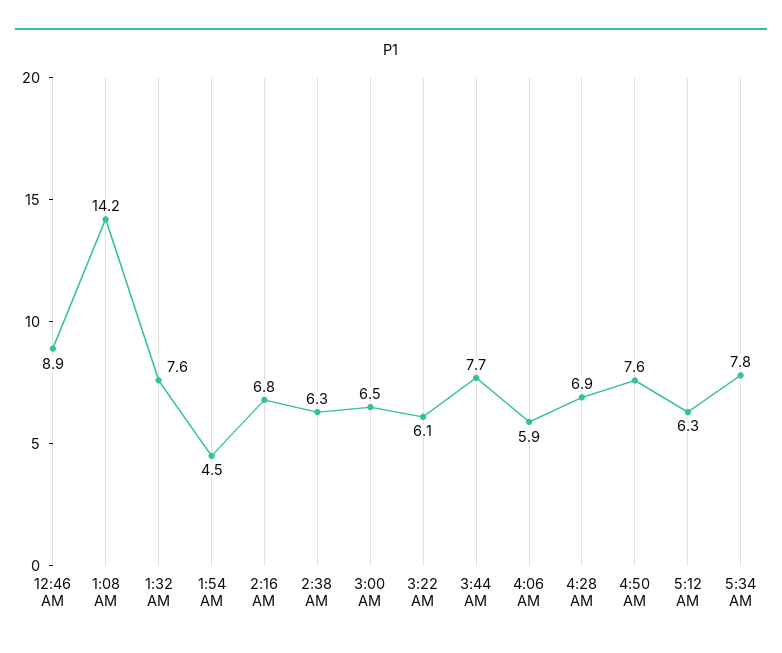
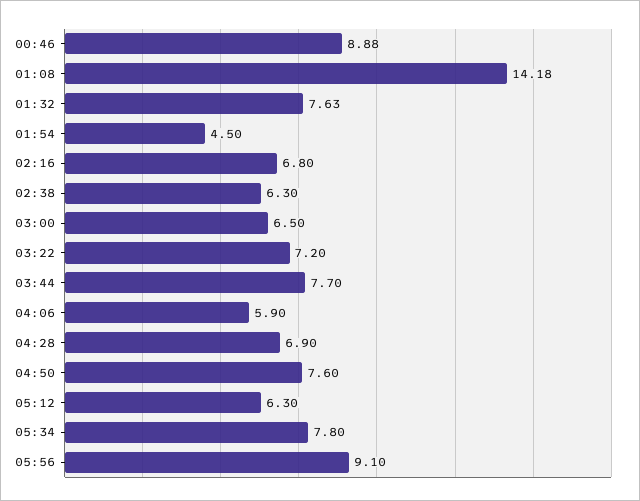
3:22 AM: 6.1 -> 7.2
05:56: none -> 9.1

